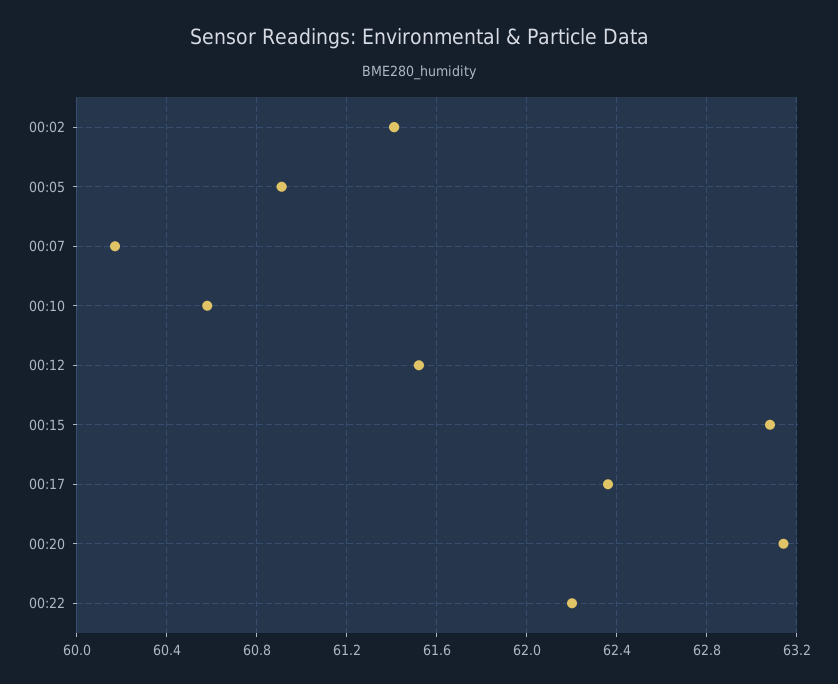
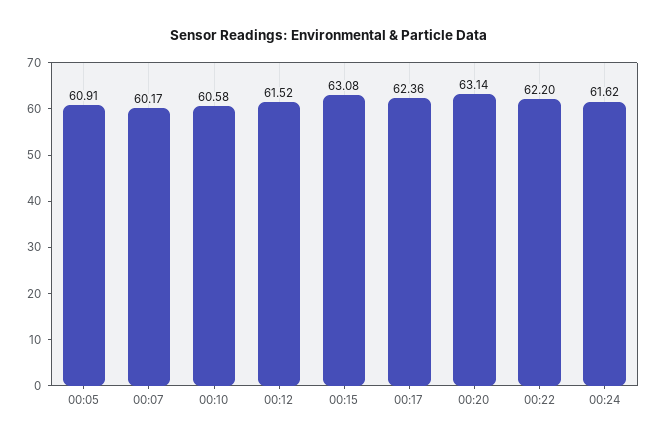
00:02: 61.4 -> none
00:24: none -> 61.62

